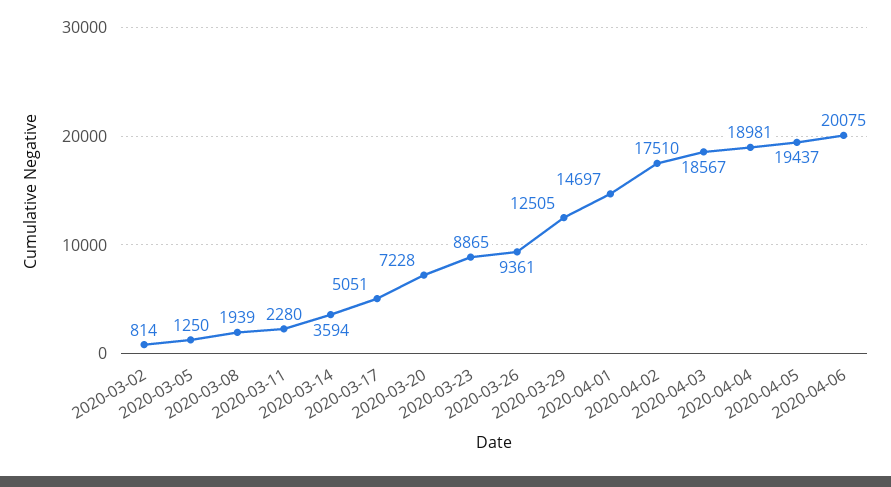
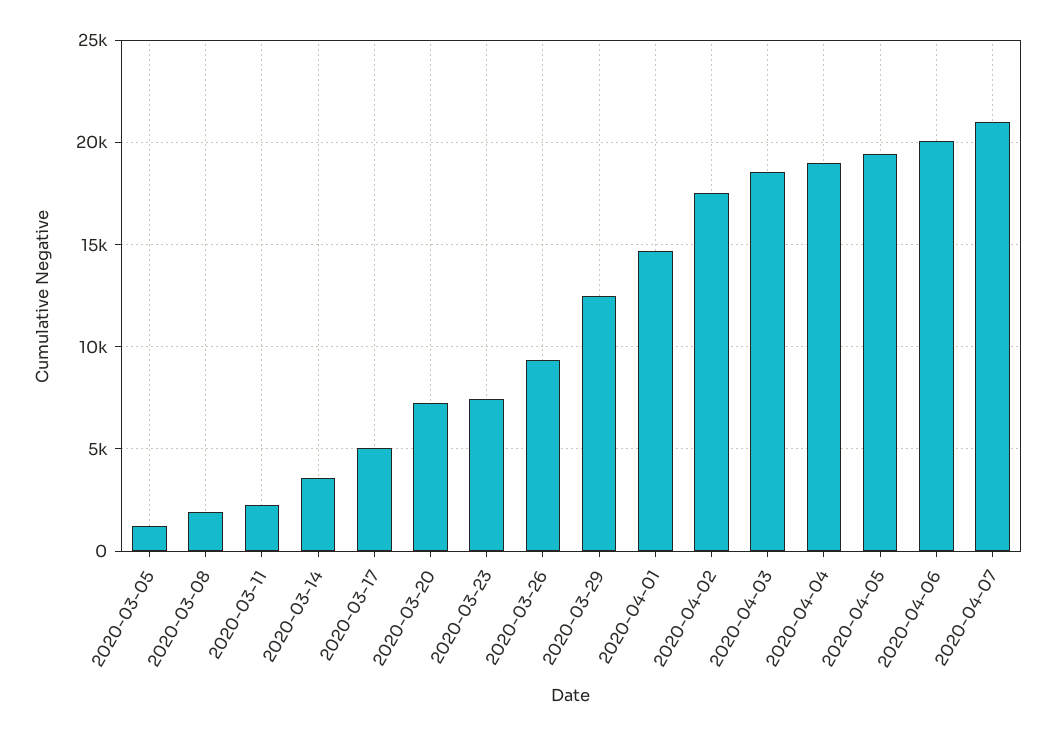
2020-03-02: 814 -> none
2020-03-23: 8865 -> 7500
2020-04-07: none -> 21000

